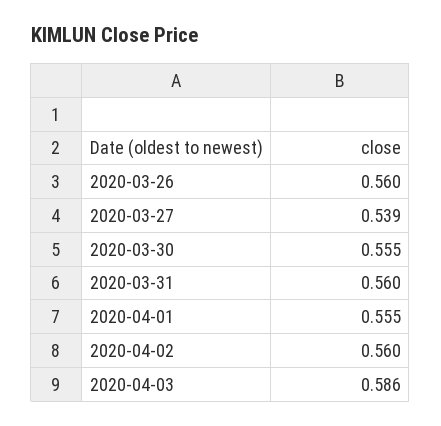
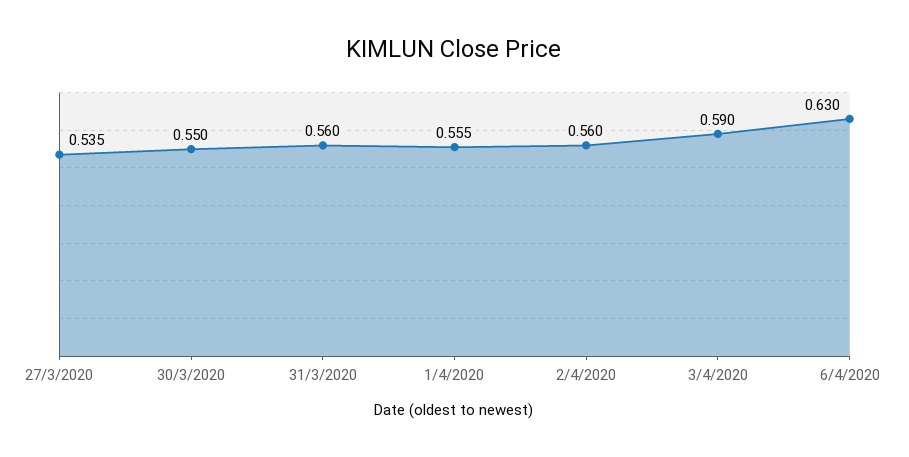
2020-03-26: 0.56 -> none
2020-03-27: 0.539 -> 0.535
2020-03-30: 0.555 -> 0.55
2020-04-03: 0.586 -> 0.59
6/4/2020: none -> 0.63

